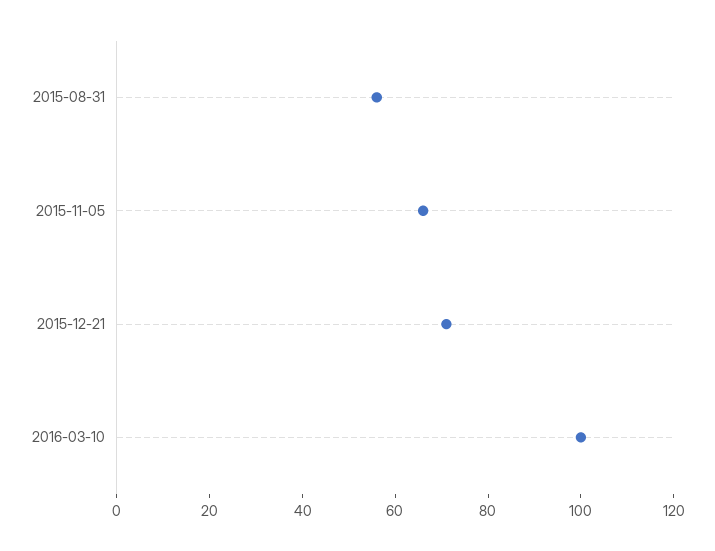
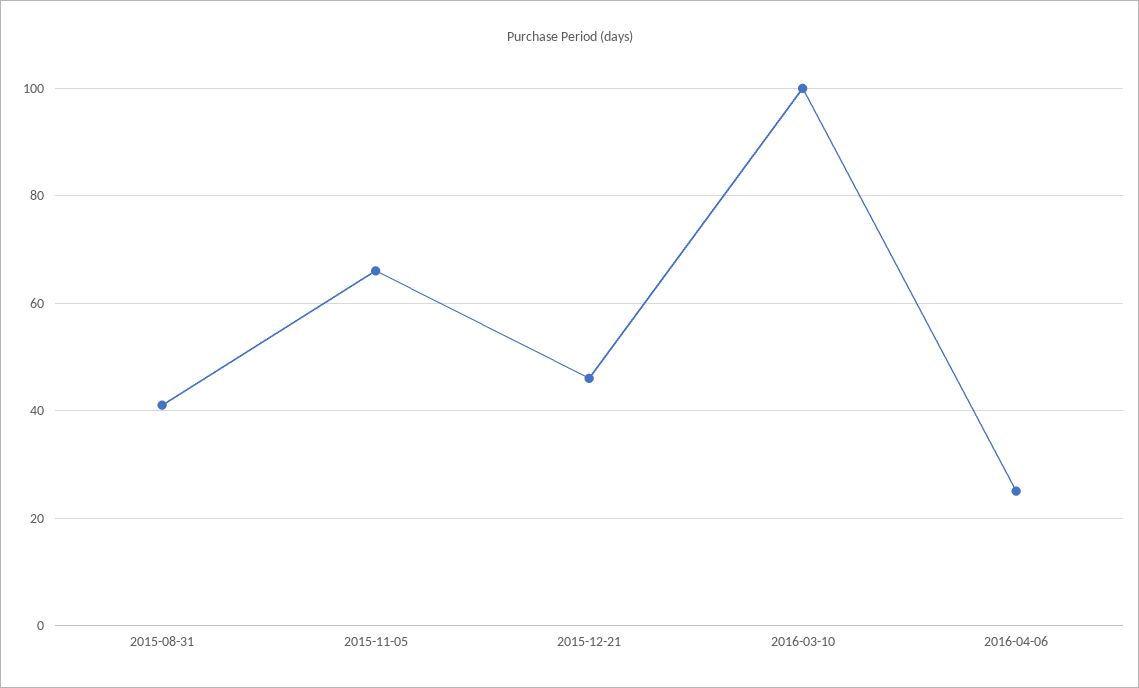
2015-08-31: 55 -> 40
2015-12-21: 70 -> 45
2016-04-06: none -> 25

